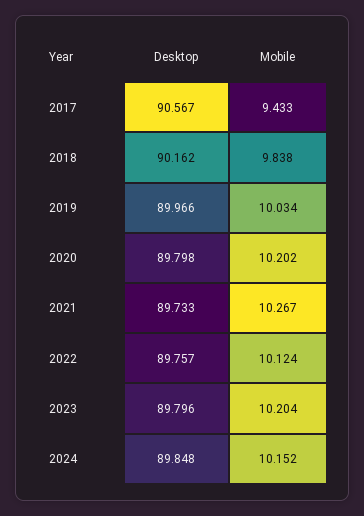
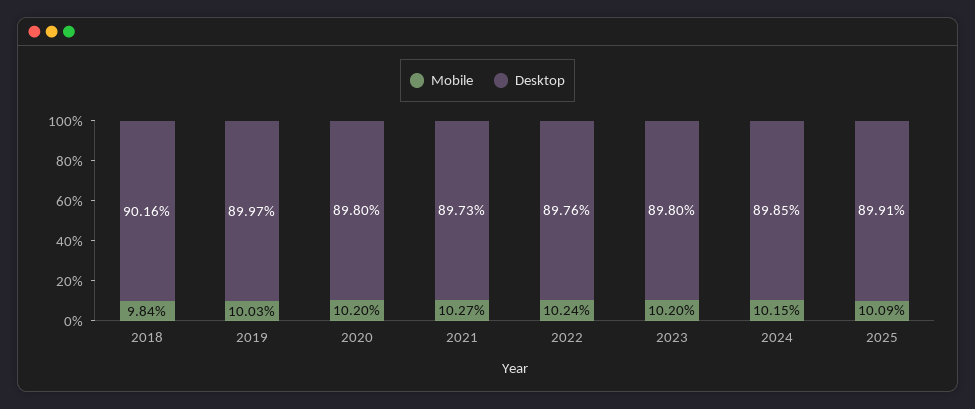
Desktop, 2017: 90.567 -> none
Mobile, 2017: 9.433 -> none
Mobile, 2022: 10.124 -> 10.24
Mobile, 2025: none -> 10.09
Desktop, 2025: none -> 89.91

